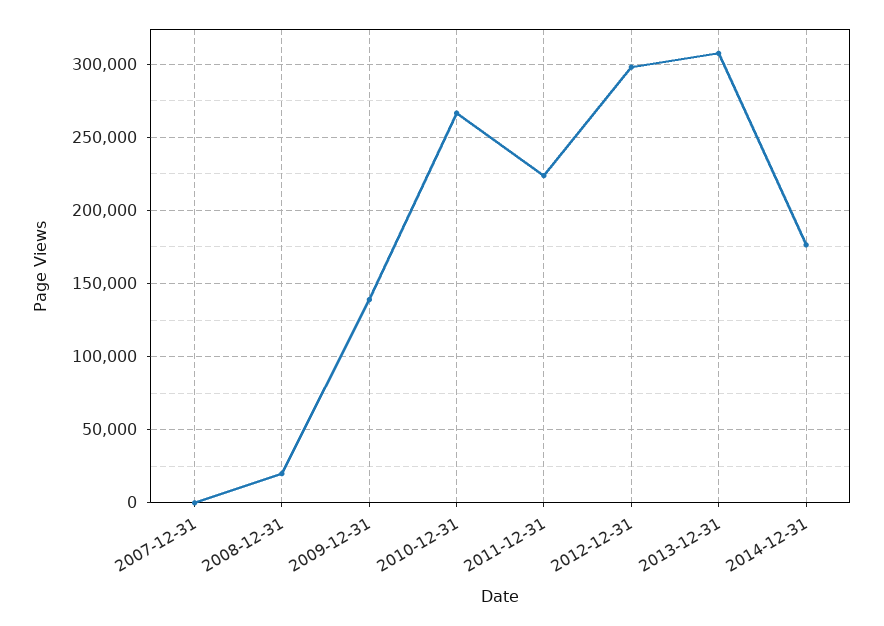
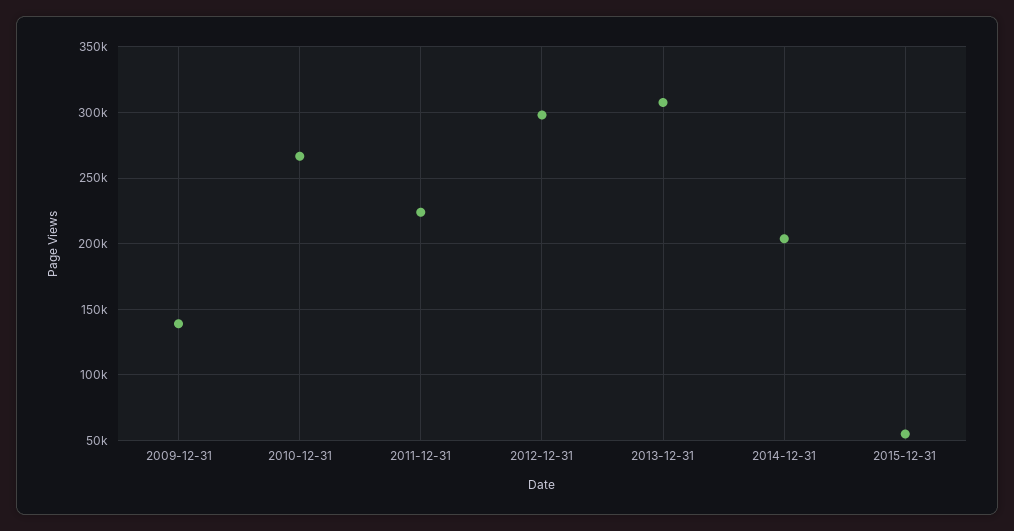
2007-12-31: 0 -> none
2008-12-31: 20000 -> none
2014-12-31: 175000 -> 205000
2015-12-31: none -> 55000

